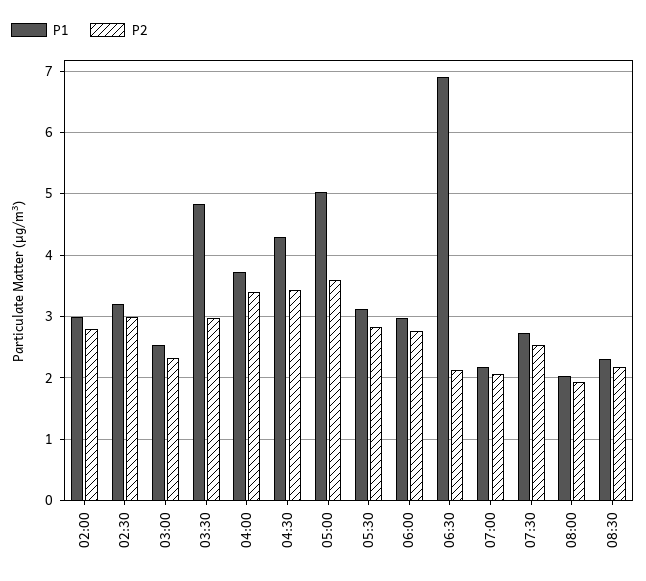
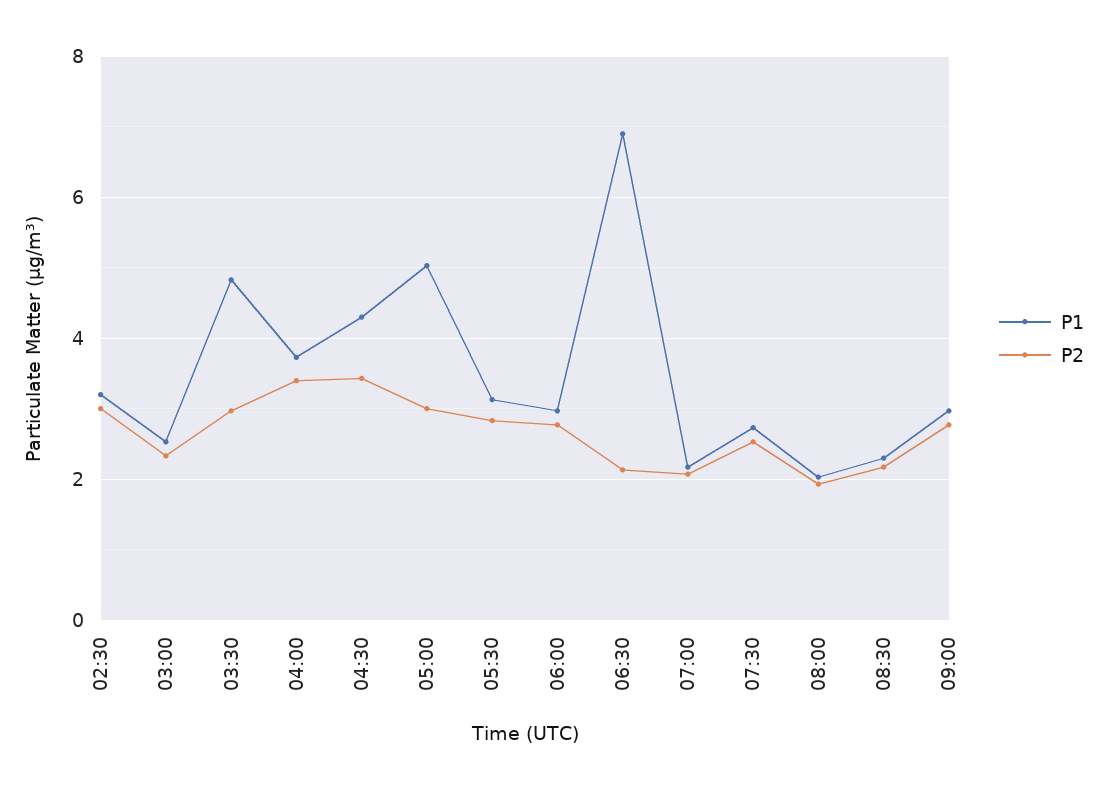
P1, 02:00: 3 -> none
P2, 02:00: 2.8 -> none
P2, 05:00: 3.6 -> 3
P1, 09:00: none -> 3
P2, 09:00: none -> 2.8

